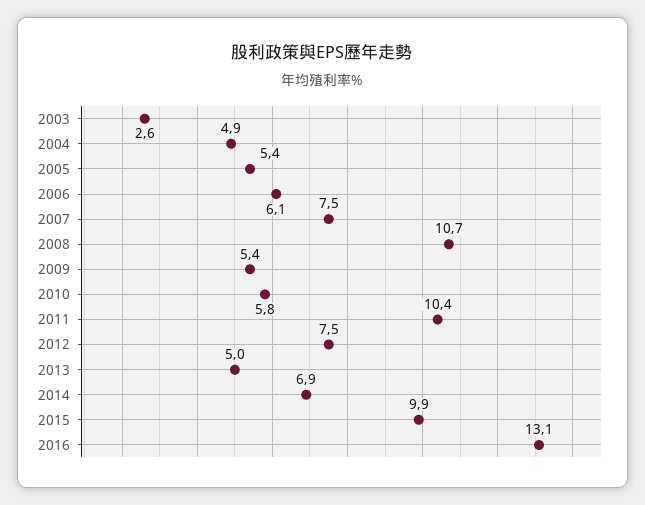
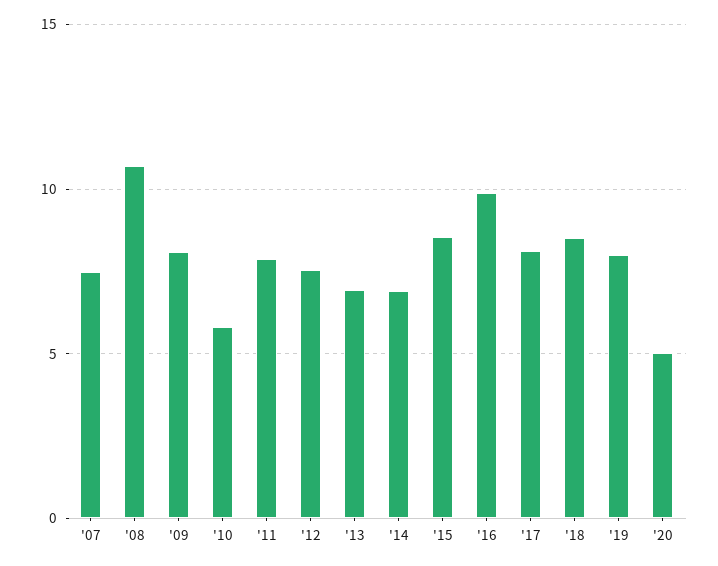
2003: 2.6 -> none
2004: 4.9 -> none
2005: 5.4 -> none
2006: 6.1 -> none
2009: 5.4 -> 8
2011: 10.4 -> 8
2013: 5 -> 7
2015: 9.9 -> 8.5
2016: 13.1 -> 10
'17: none -> 8
'18: none -> 8.5
'19: none -> 8
'20: none -> 5

